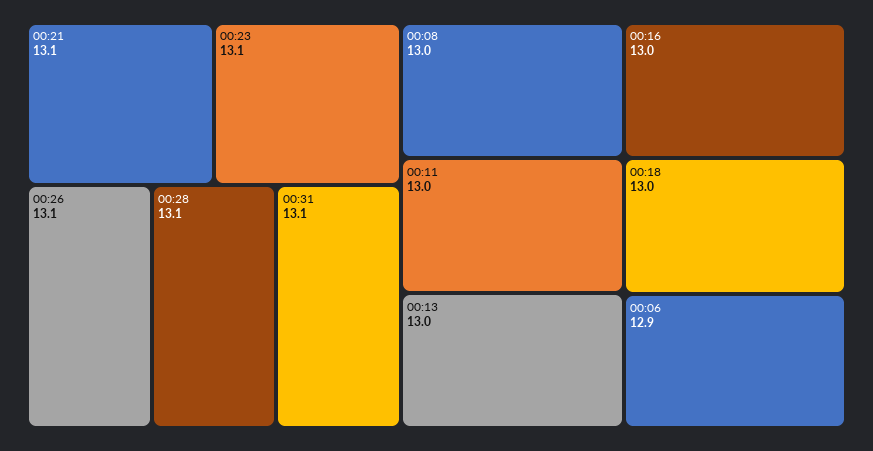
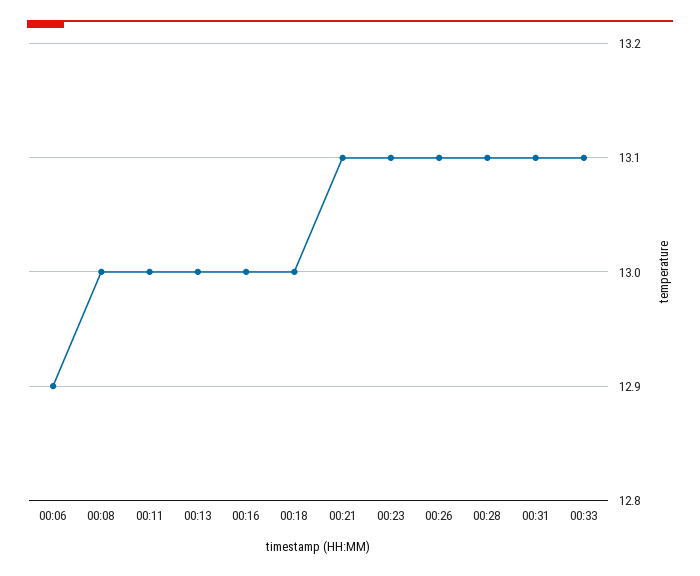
00:33: none -> 13.1

